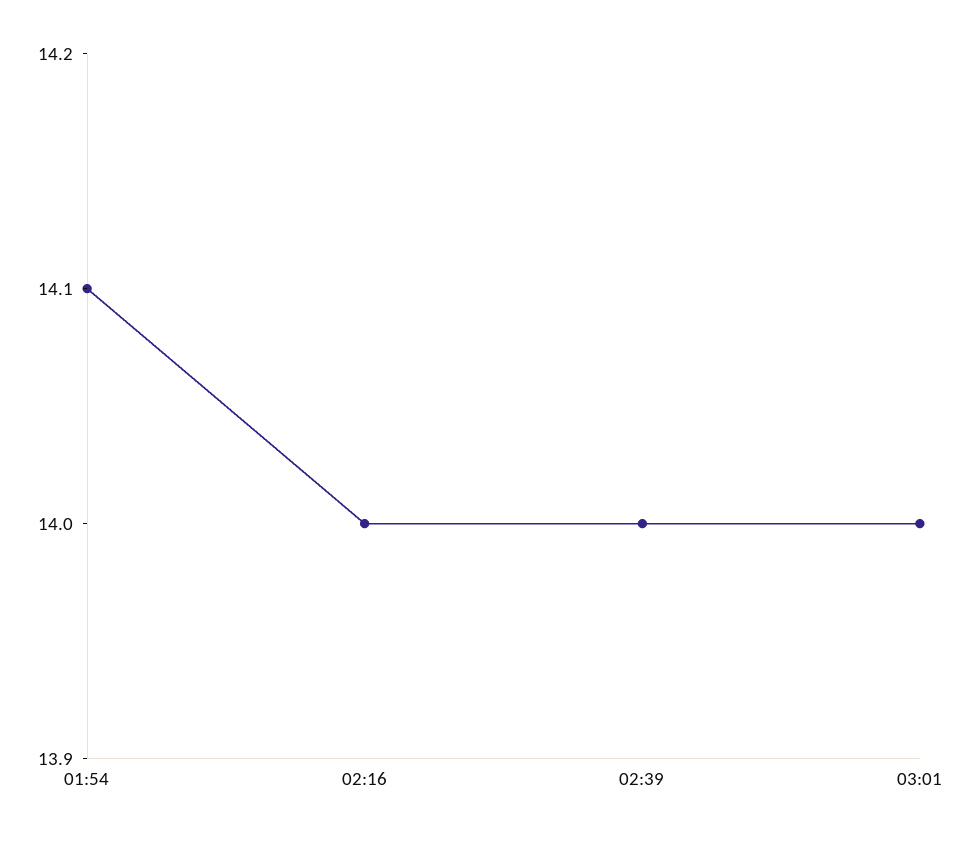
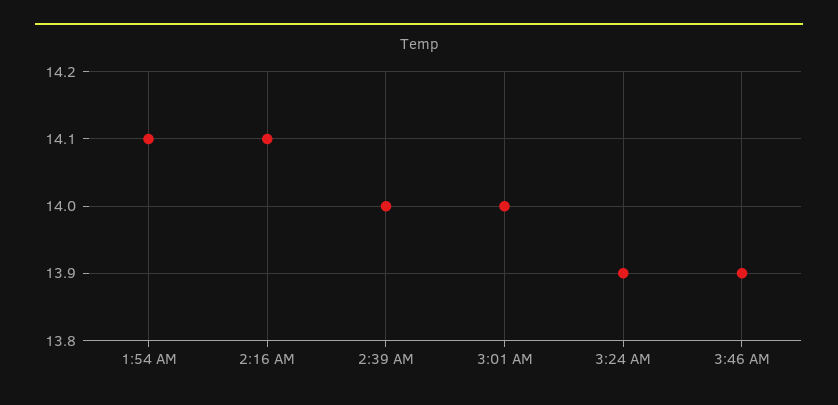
02:16: 14 -> 14.1
3:24 AM: none -> 13.9
3:46 AM: none -> 13.9

